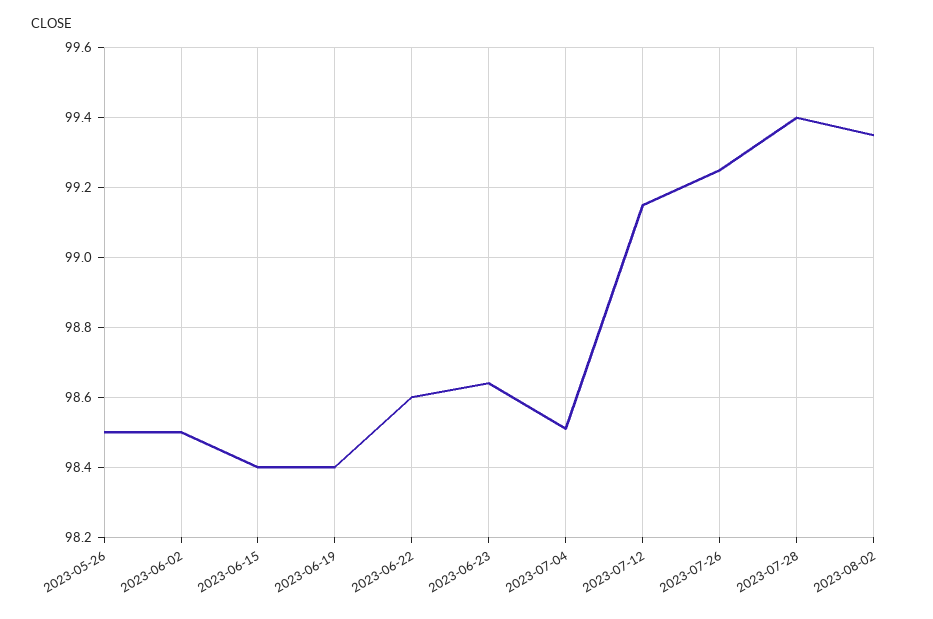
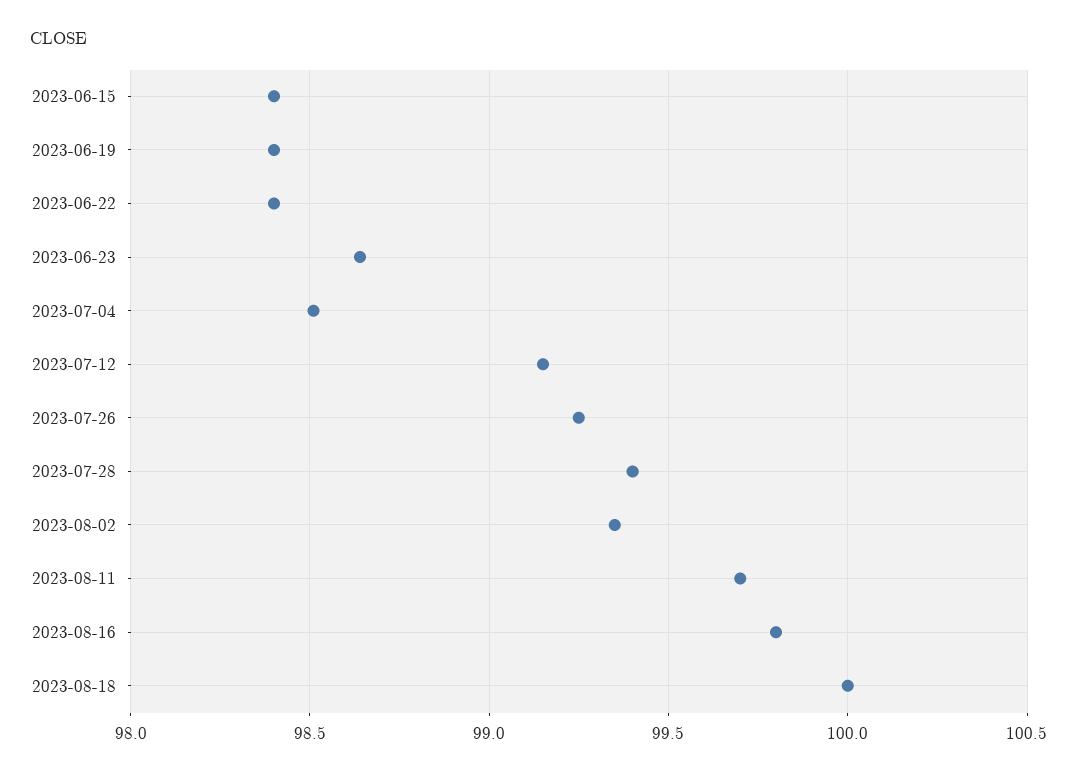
2023-05-26: 98.5 -> none
2023-06-02: 98.5 -> none
2023-06-22: 98.6 -> 98.4
2023-08-11: none -> 99.7
2023-08-16: none -> 99.8
2023-08-18: none -> 100

